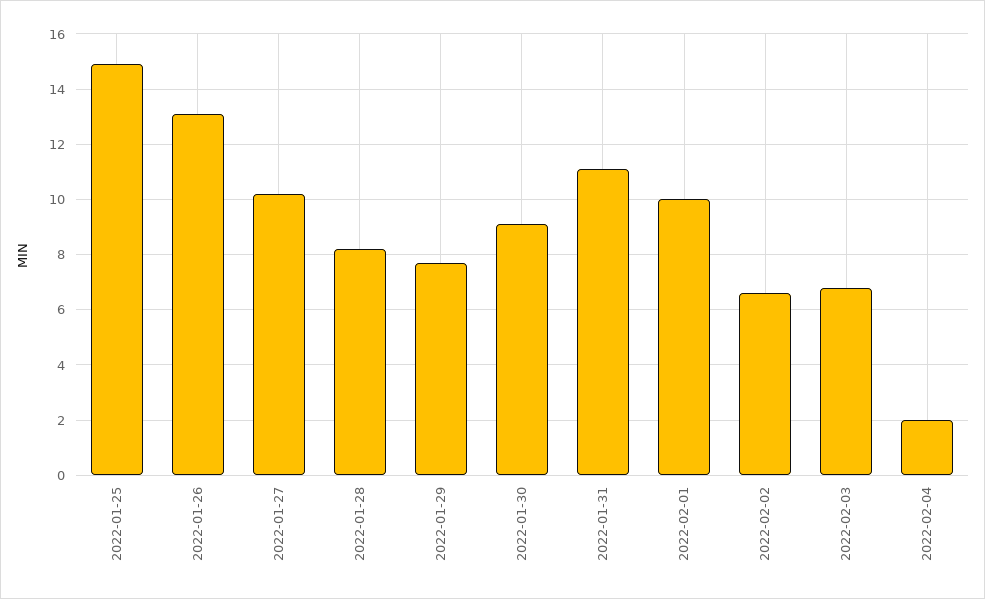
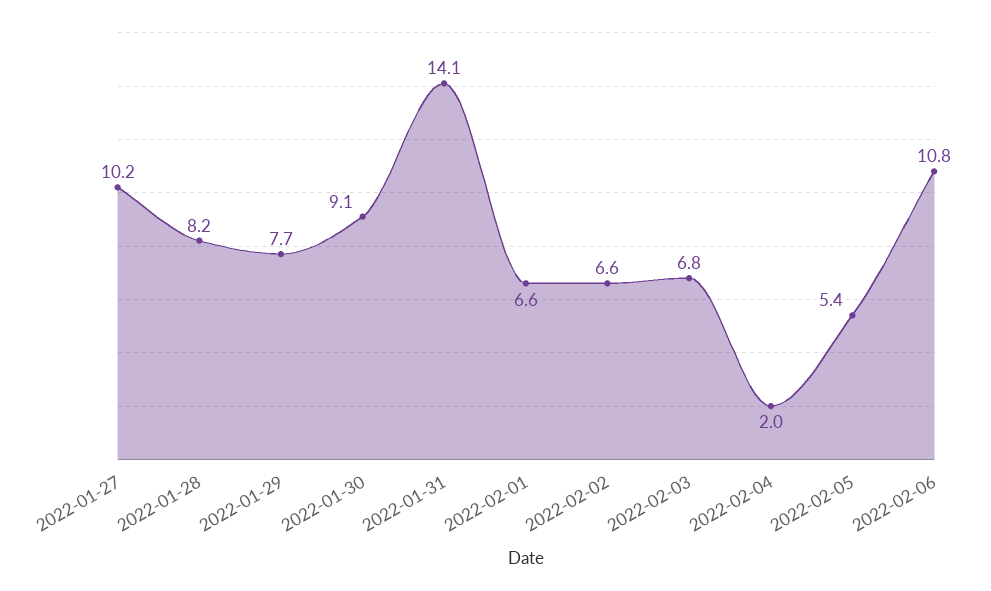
2022-01-25: 15 -> none
2022-01-26: 13 -> none
2022-01-31: 11 -> 14.1
2022-02-01: 10 -> 6.6
2022-02-05: none -> 5.4
2022-02-06: none -> 10.8

